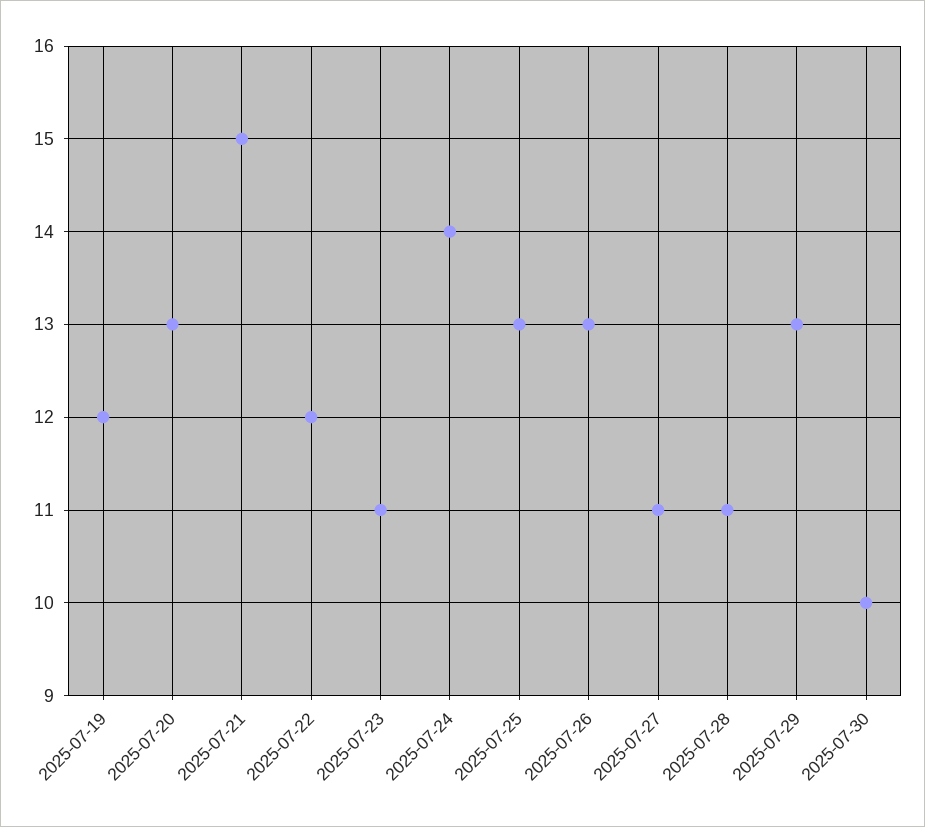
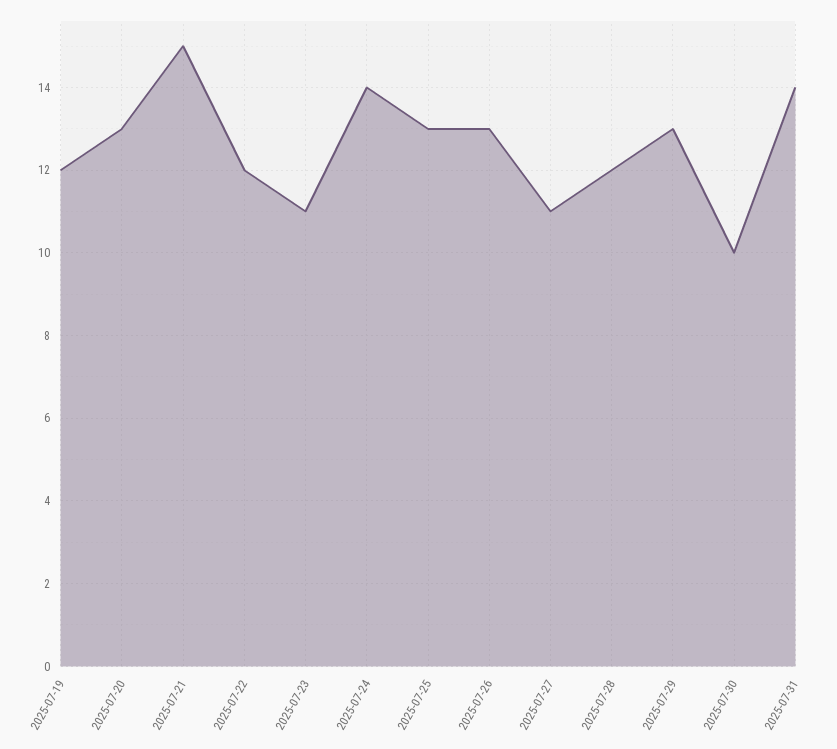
2025-07-28: 11 -> 12
2025-07-31: none -> 14

